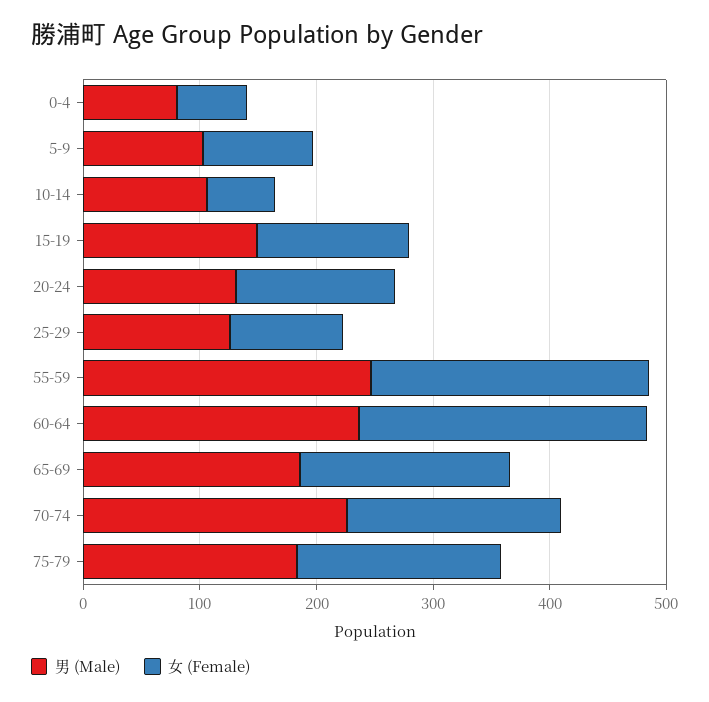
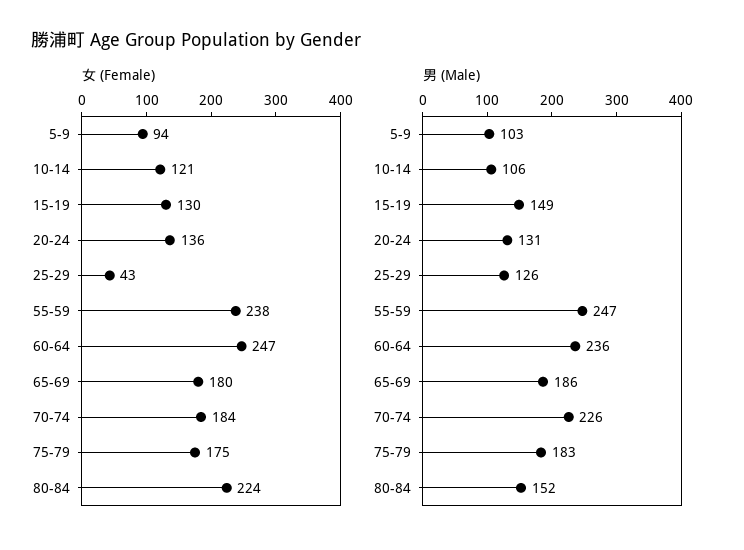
男 (Male), 0-4: 80 -> none
女 (Female), 0-4: 60 -> none
女 (Female), 10-14: 60 -> 121
女 (Female), 25-29: 100 -> 43
女 (Female), 80-84: none -> 224
男 (Male), 80-84: none -> 152

